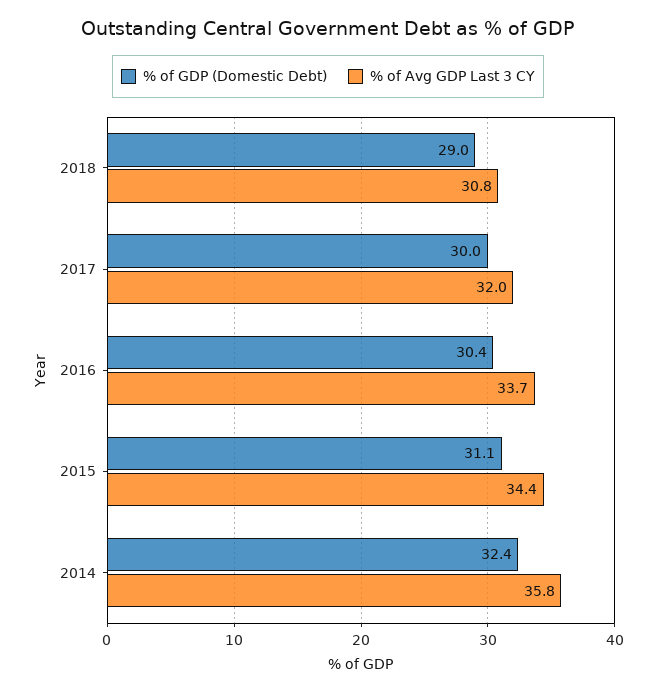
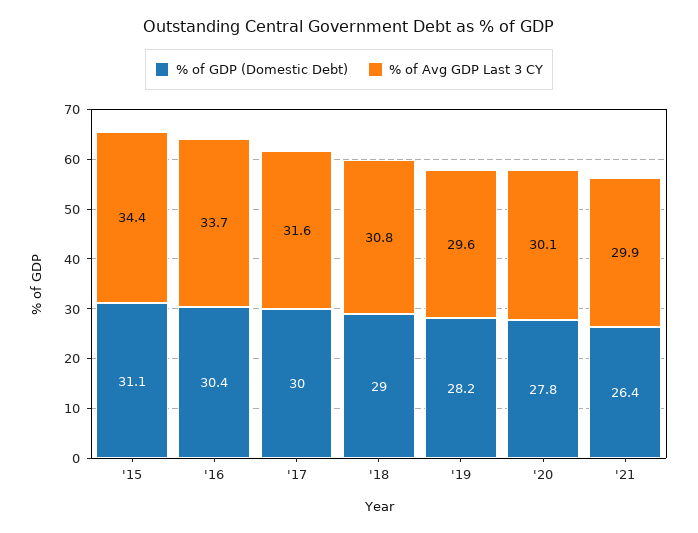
% of Avg GDP Last 3 CY, 2017: 32 -> 31.6
% of GDP (Domestic Debt), 2014: 32.4 -> none
% of Avg GDP Last 3 CY, 2014: 35.8 -> none
% of GDP (Domestic Debt), '19: none -> 28.2
% of Avg GDP Last 3 CY, '19: none -> 29.6
% of GDP (Domestic Debt), '20: none -> 27.8
% of Avg GDP Last 3 CY, '20: none -> 30.1
% of GDP (Domestic Debt), '21: none -> 26.4
% of Avg GDP Last 3 CY, '21: none -> 29.9

